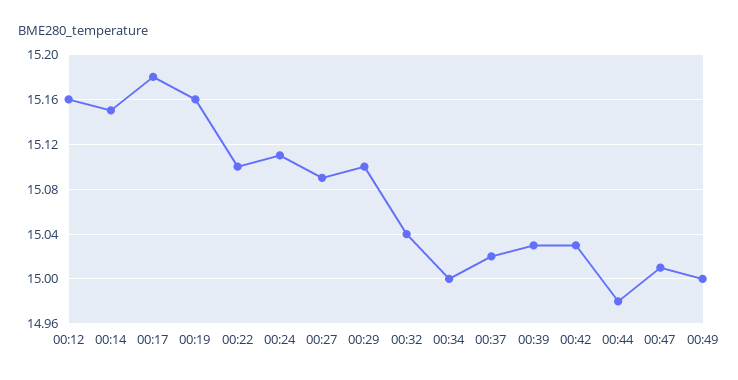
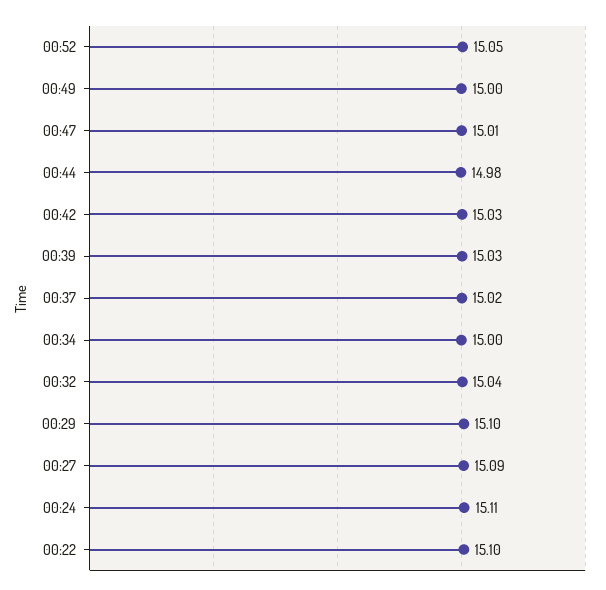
00:12: 15.16 -> none
00:14: 15.15 -> none
00:17: 15.18 -> none
00:19: 15.16 -> none
00:52: none -> 15.05

